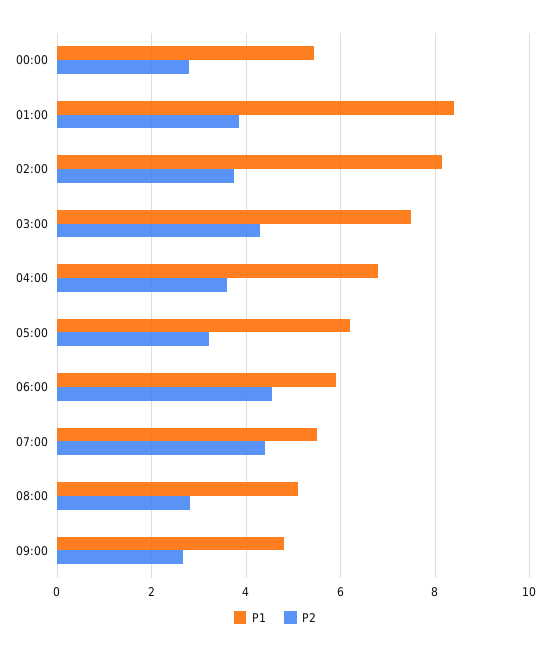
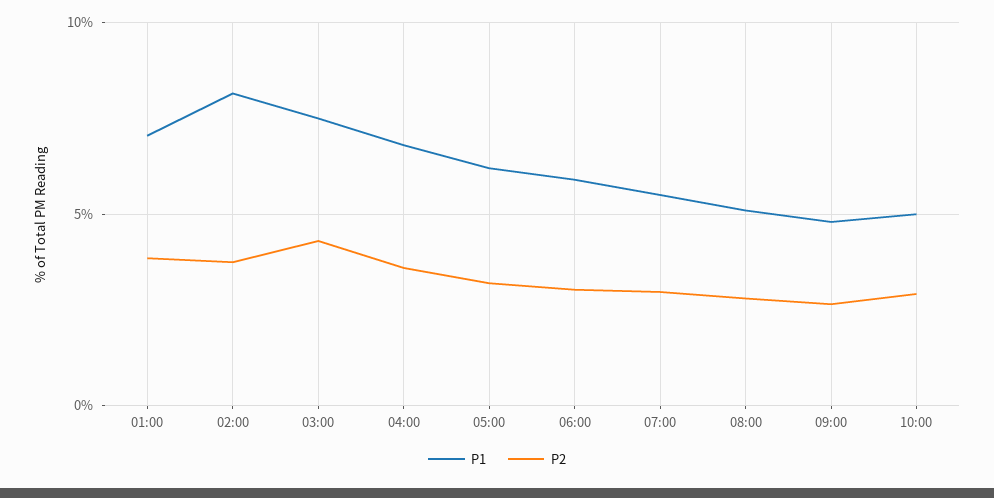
P1, 00:00: 5.4 -> none
P2, 00:00: 2.8 -> none
P1, 01:00: 8.4 -> 7
P2, 06:00: 4.6 -> 3
P2, 07:00: 4.4 -> 3
P1, 10:00: none -> 5
P2, 10:00: none -> 3

